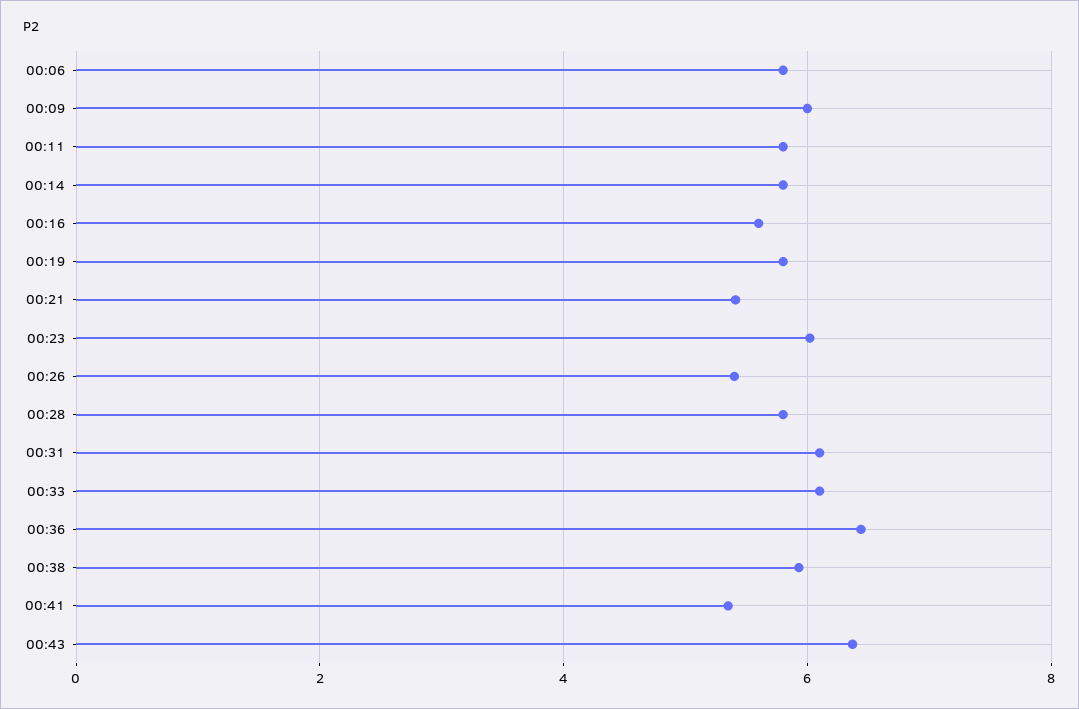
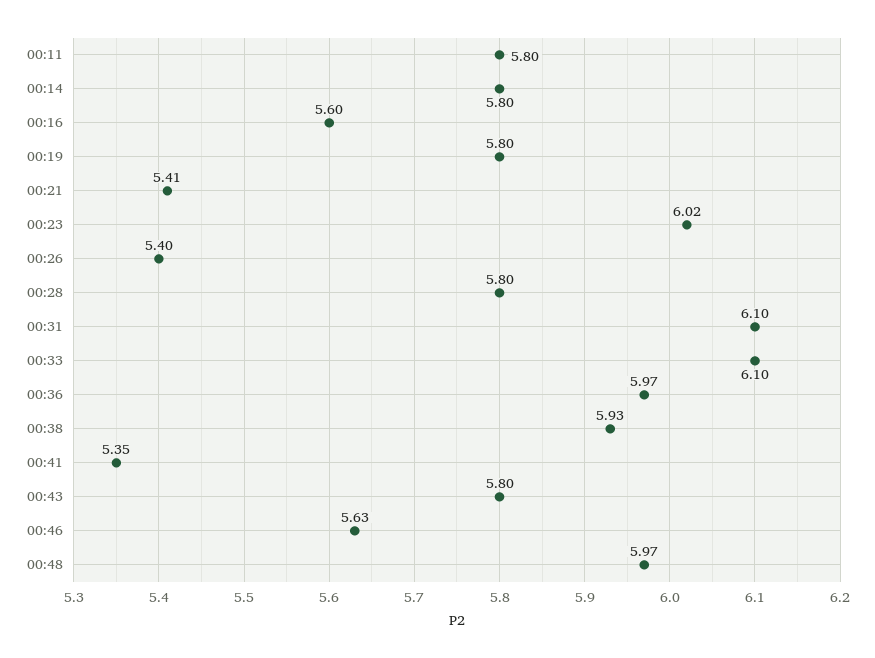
00:06: 5.8 -> none
00:09: 6 -> none
00:36: 6.4 -> 5.97
00:43: 6.4 -> 5.8
00:46: none -> 5.63
00:48: none -> 5.97

